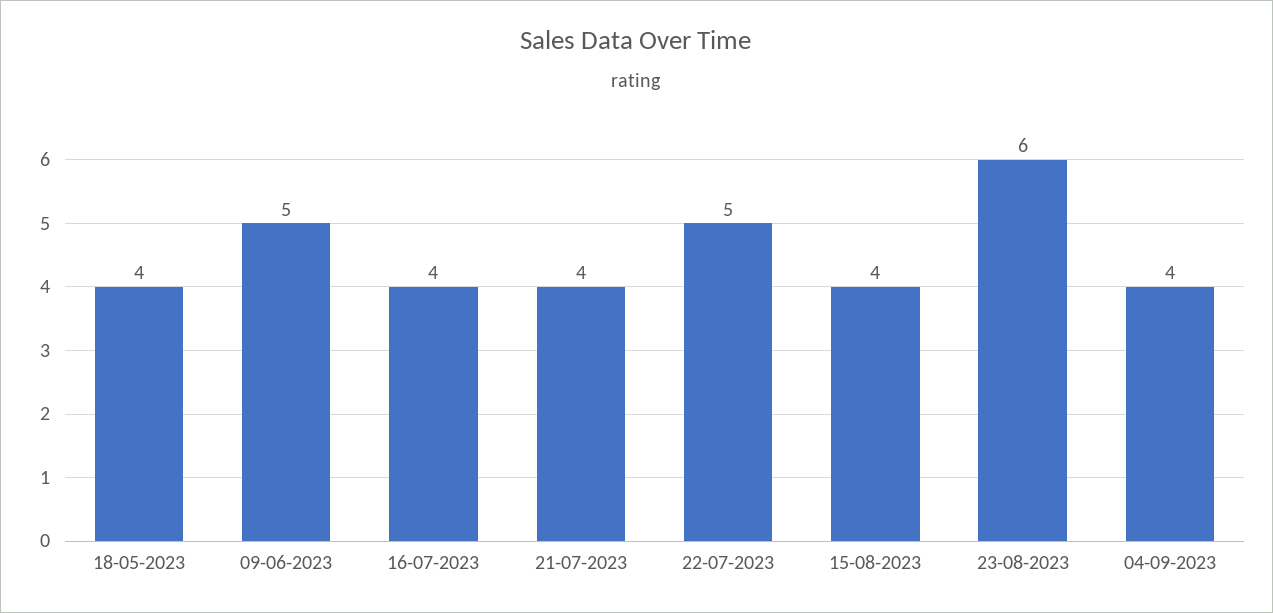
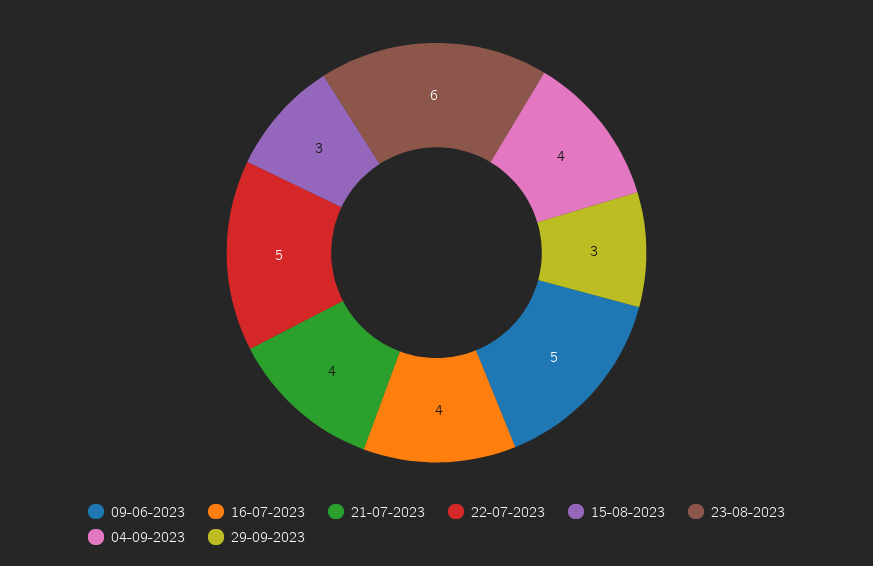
18-05-2023: 4 -> none
15-08-2023: 4 -> 3
29-09-2023: none -> 3

